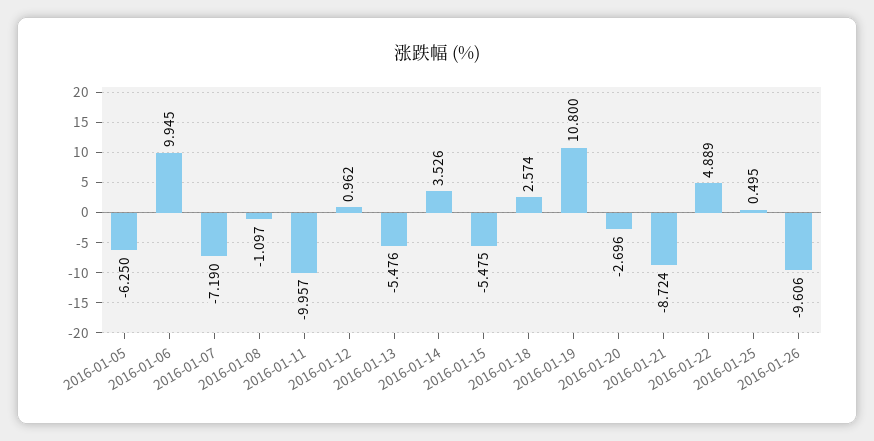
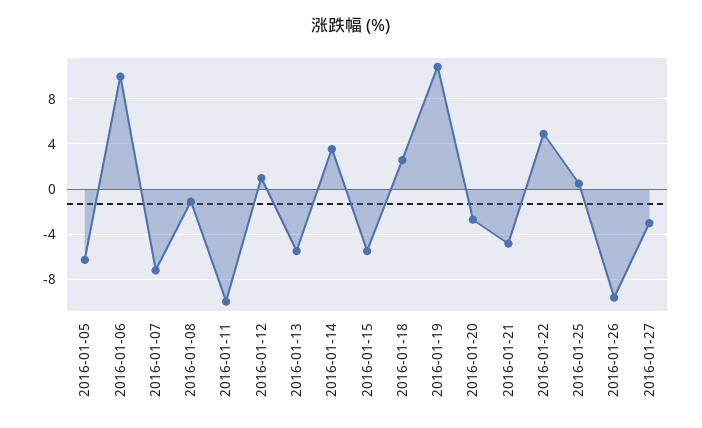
2016-01-21: -8.724 -> -5
2016-01-27: none -> -3

